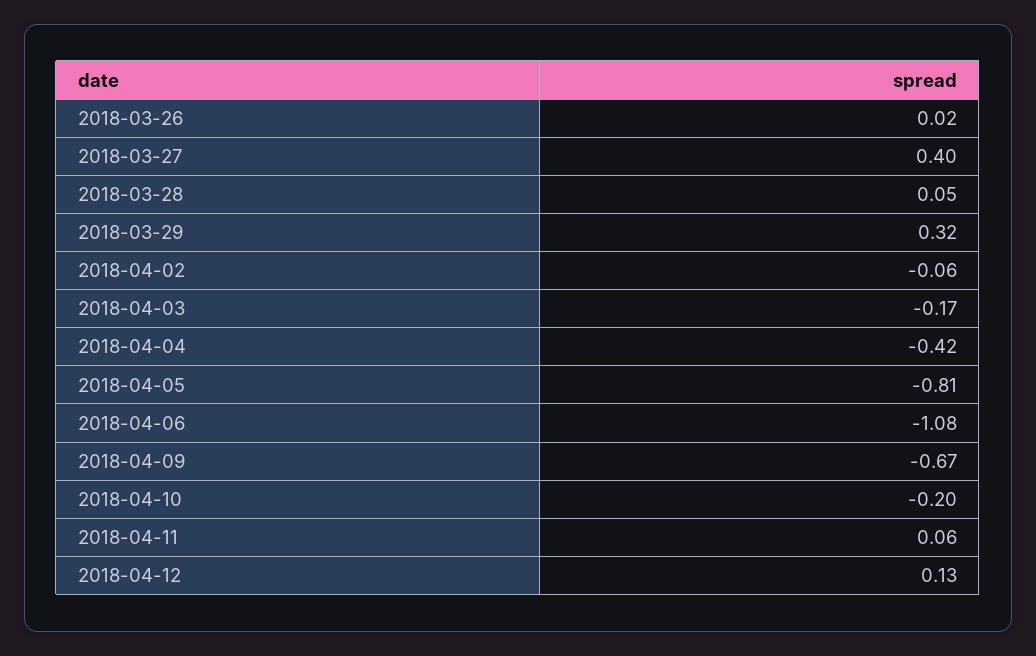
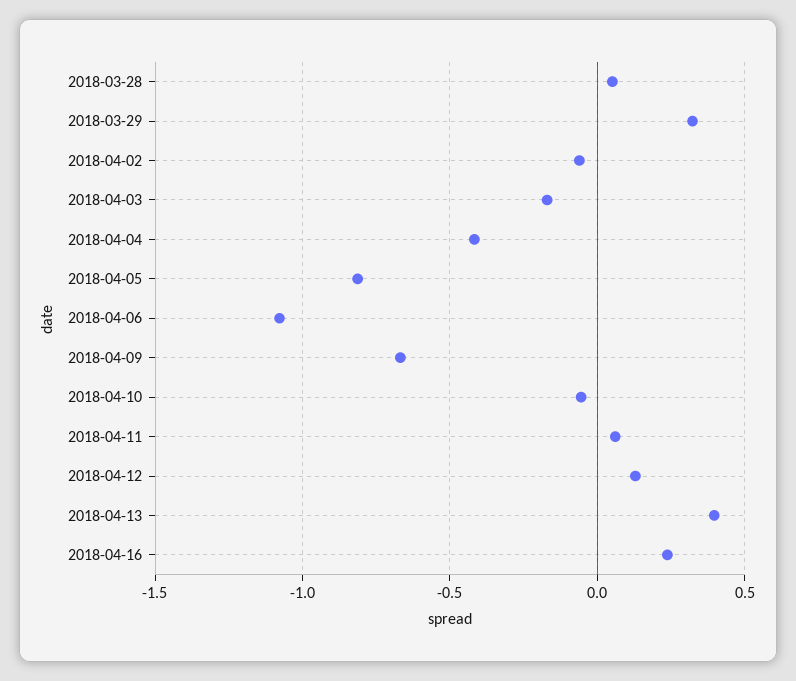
2018-03-26: 0.02 -> none
2018-03-27: 0.4 -> none
2018-04-10: -0.2 -> -0.05
2018-04-13: none -> 0.4
2018-04-16: none -> 0.25

